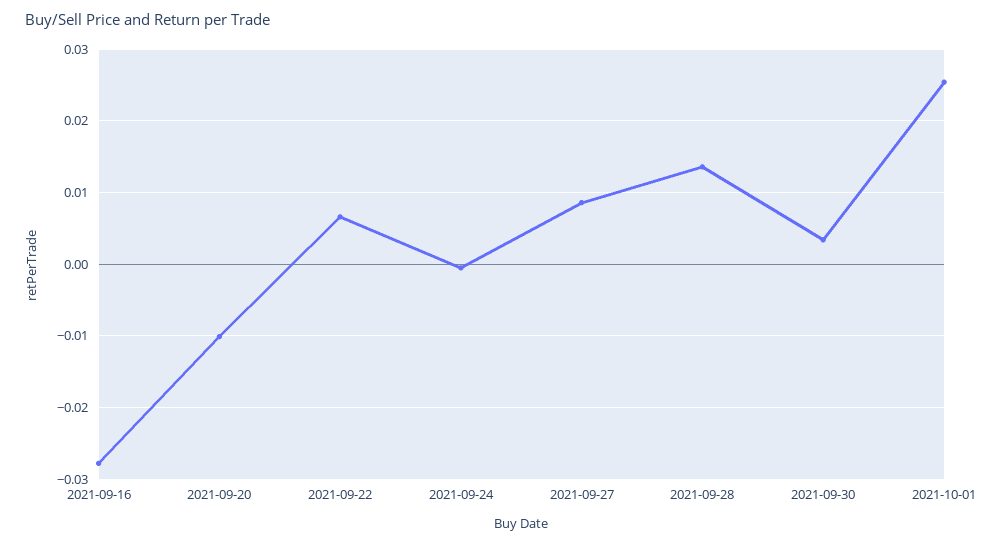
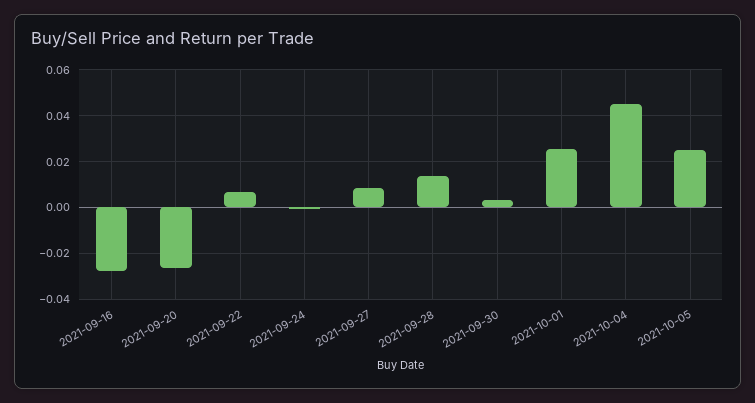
2021-09-20: -0.01 -> -0.025
2021-10-04: none -> 0.045
2021-10-05: none -> 0.025

